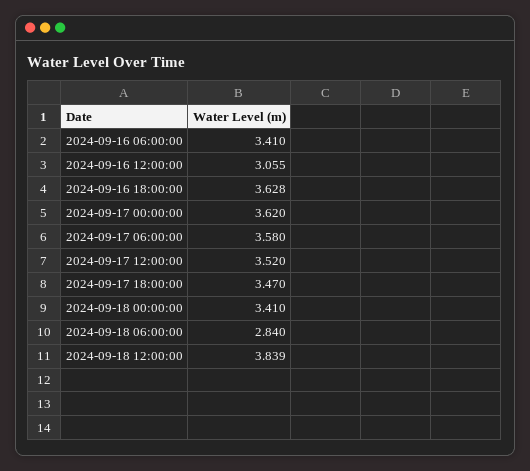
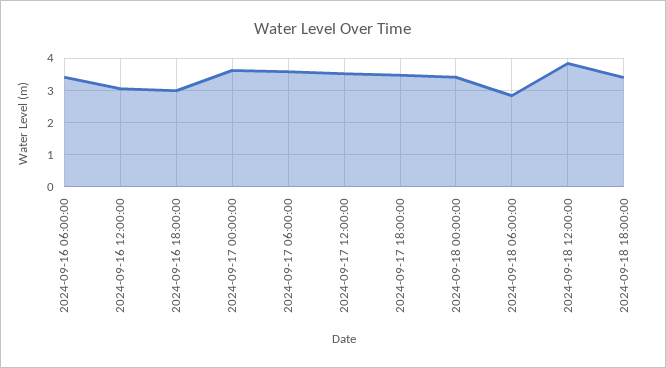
2024-09-16 18:00:00: 3.628 -> 3
2024-09-18 18:00:00: none -> 3.4

